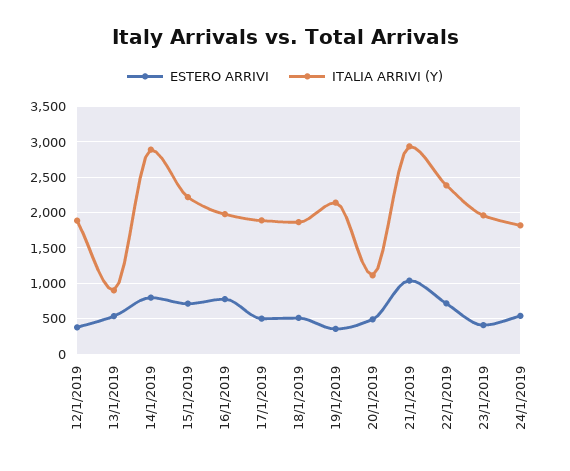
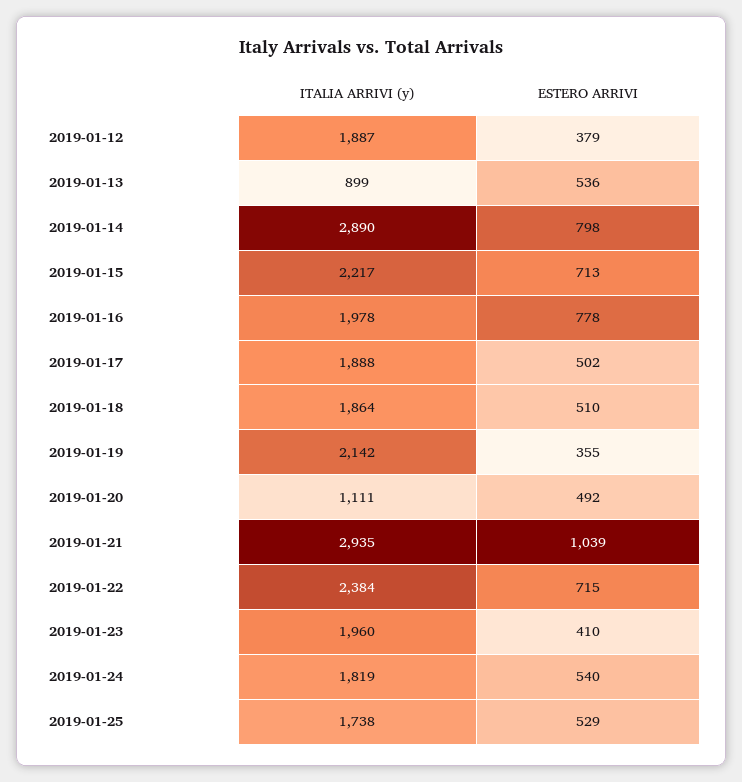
ITALIA ARRIVI (Y), 2019-01-25: none -> 1738
ESTERO ARRIVI, 2019-01-25: none -> 529

